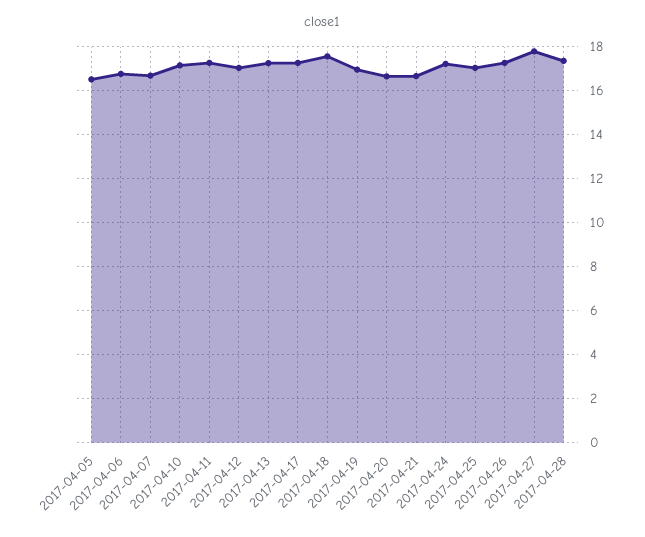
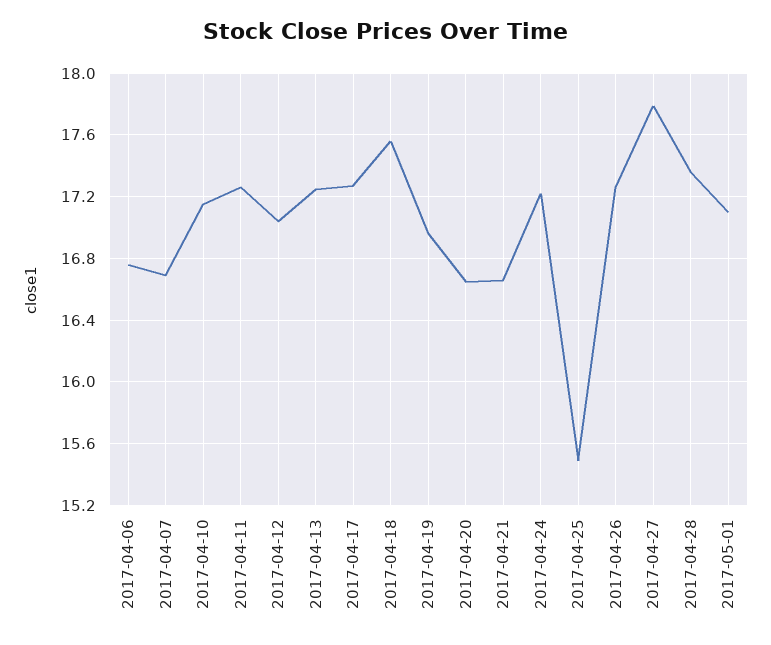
2017-04-05: 16.5 -> none
2017-04-25: 17 -> 15.5
2017-05-01: none -> 17.1

